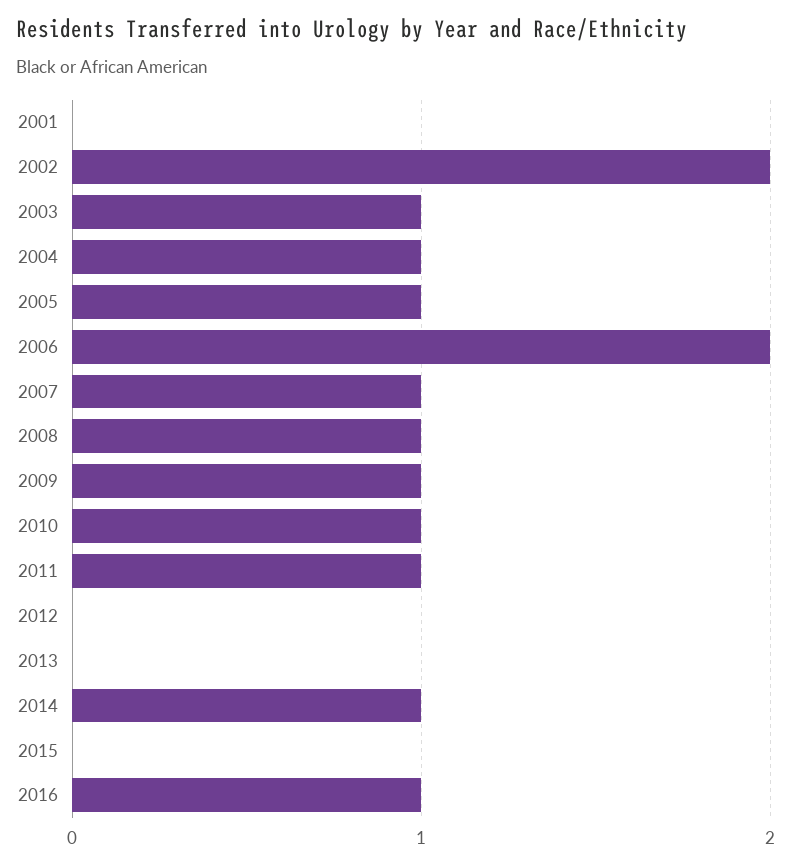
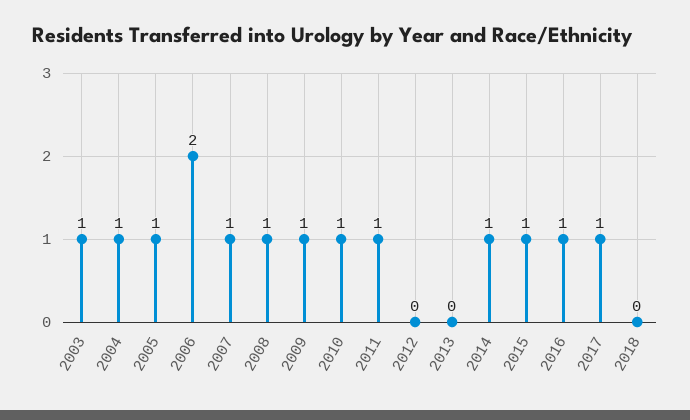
2001: 0 -> none
2002: 2 -> none
2015: 0 -> 1
2017: none -> 1
2018: none -> 0

